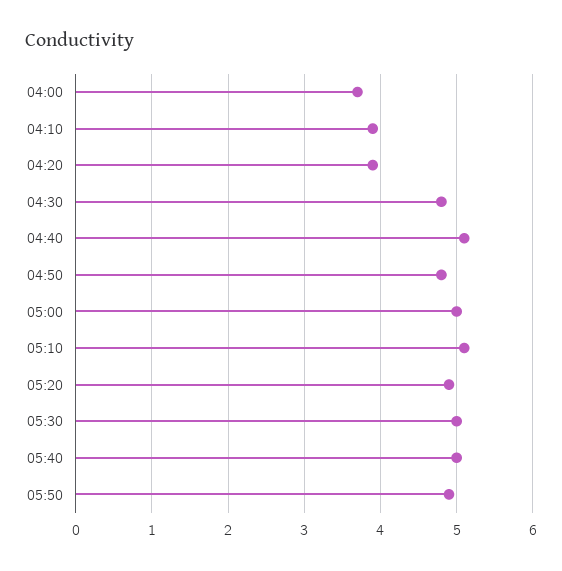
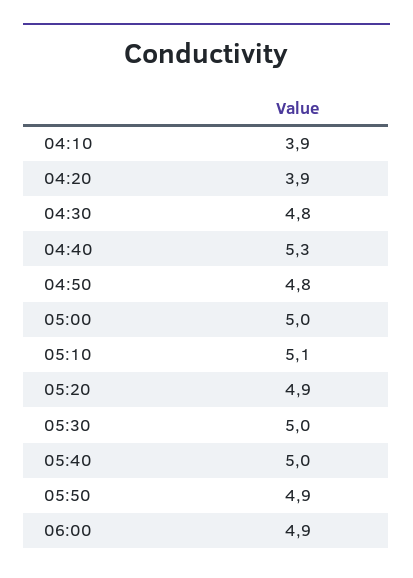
04:00: 3.7 -> none
04:40: 5.1 -> 5.3
06:00: none -> 4.9

